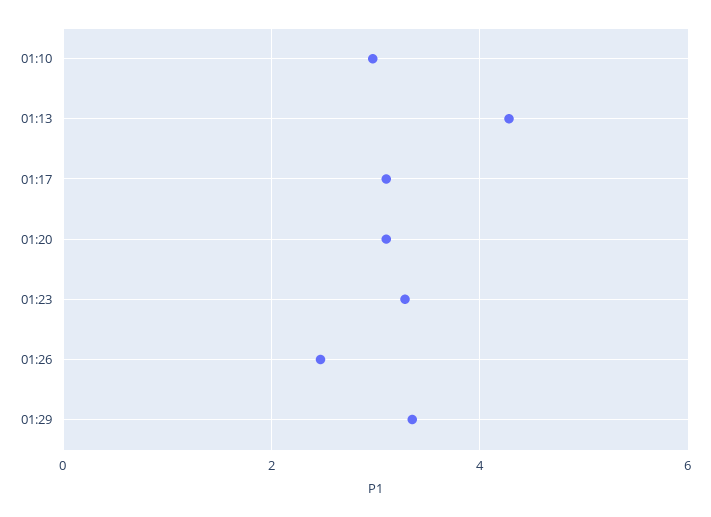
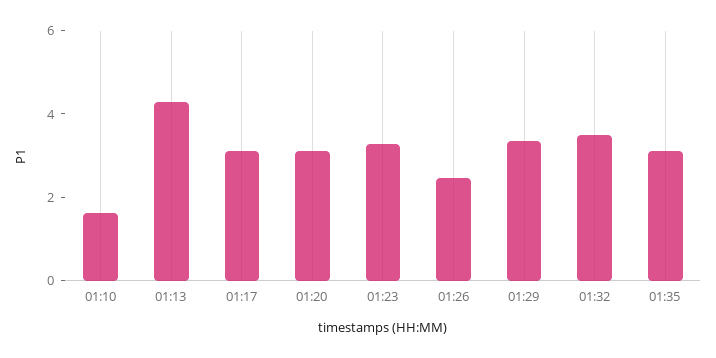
01:10: 3 -> 1.5
01:32: none -> 3.5
01:35: none -> 3

